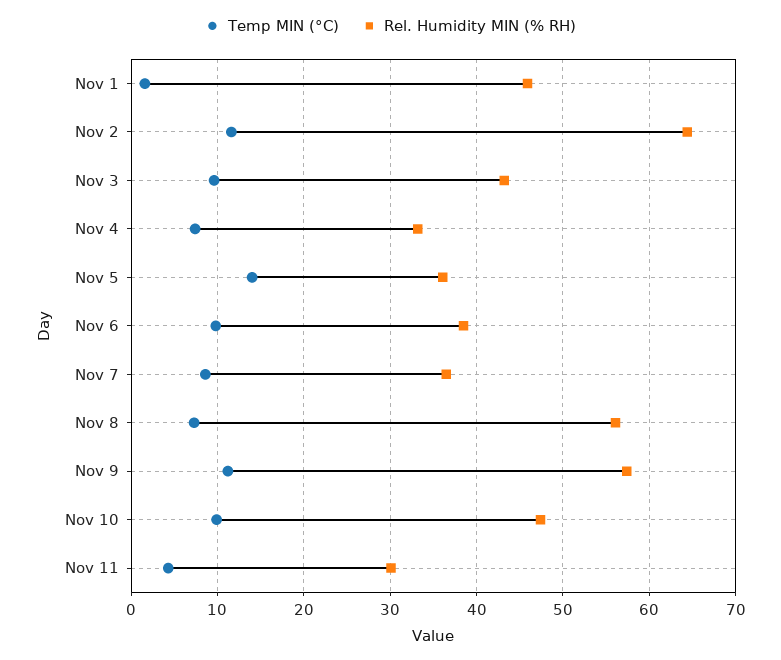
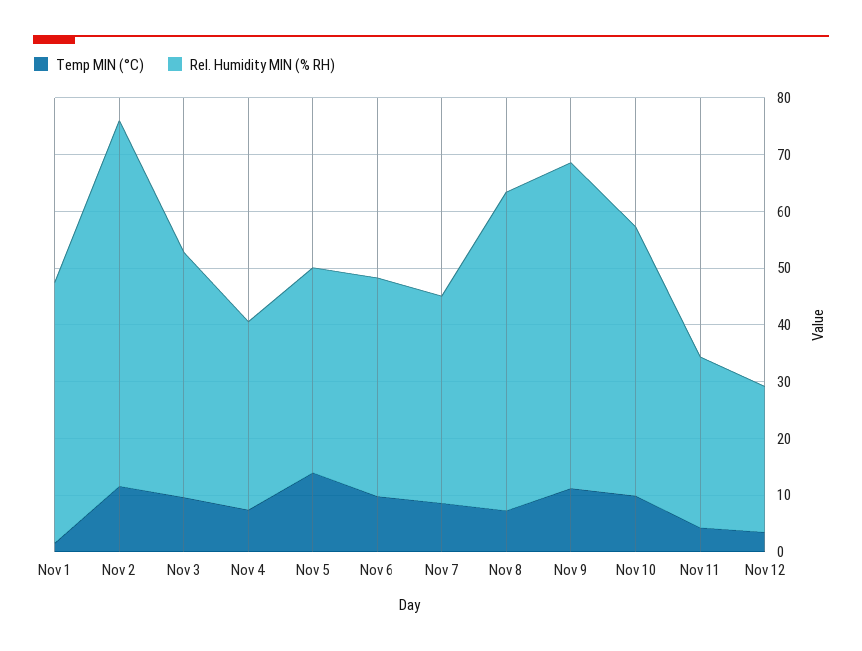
Temp MIN (°C), Nov 12: none -> 4
Rel. Humidity MIN (% RH), Nov 12: none -> 26

